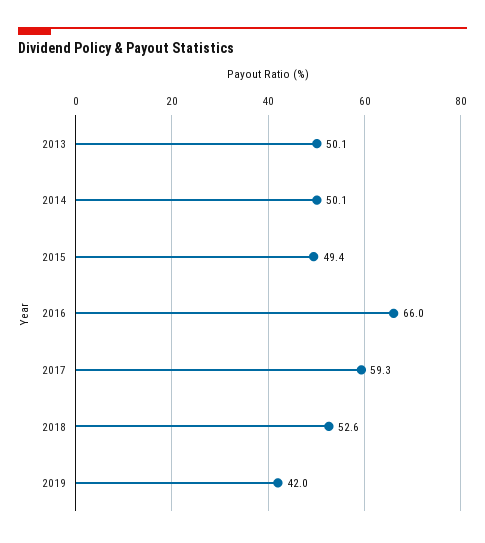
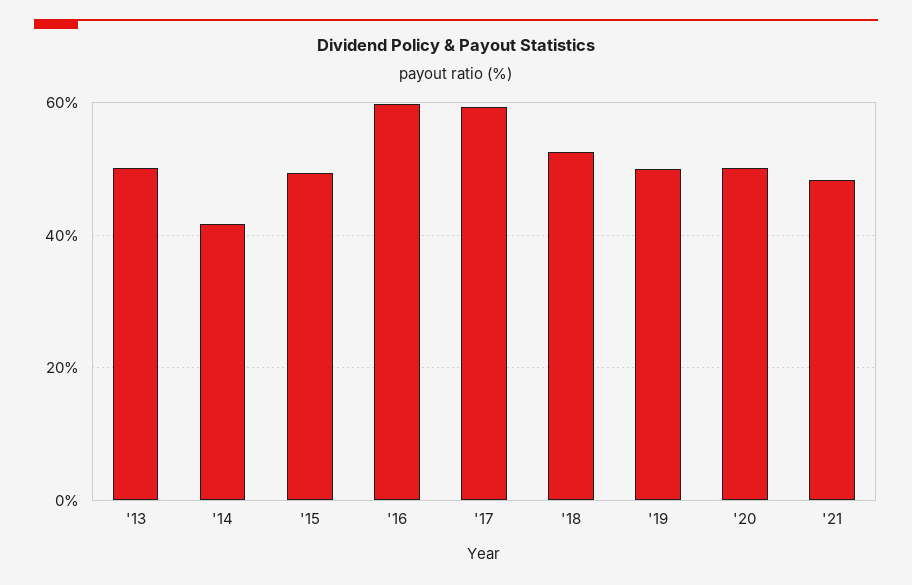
2014: 50.1 -> 42
2016: 66 -> 60
2019: 42 -> 50
'20: none -> 50
'21: none -> 48

